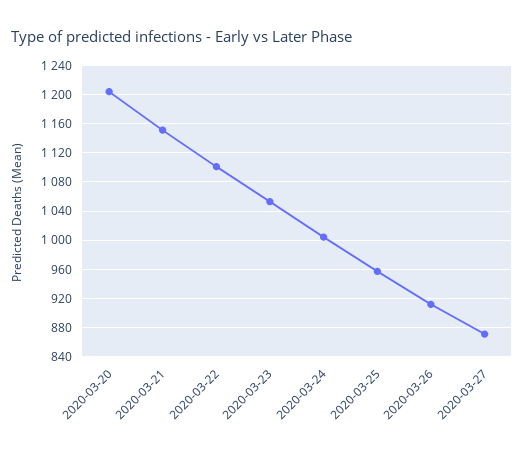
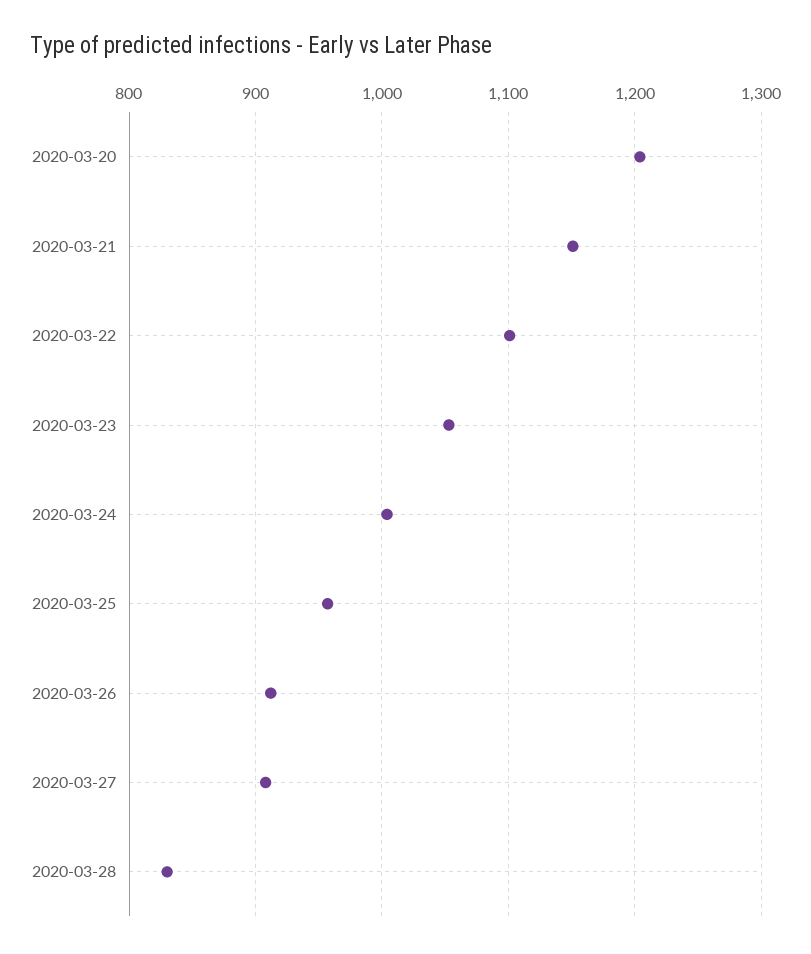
2020-03-27: 870 -> 910
2020-03-28: none -> 830

